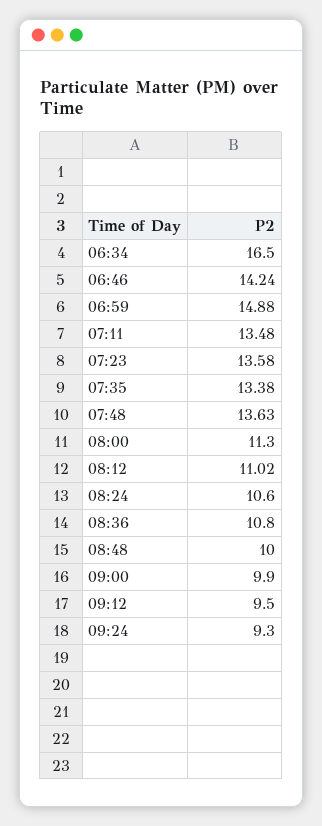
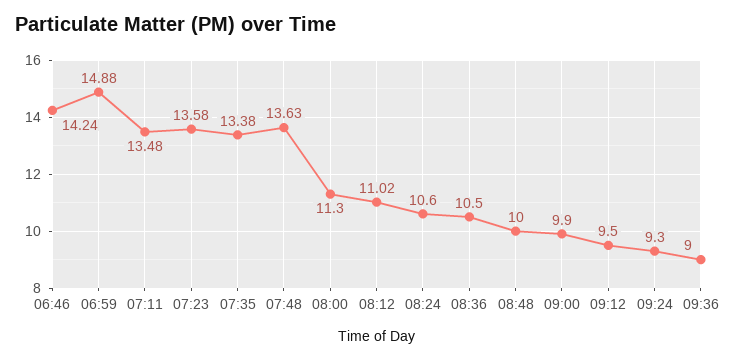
06:34: 16.5 -> none
08:36: 10.8 -> 10.5
09:36: none -> 9

